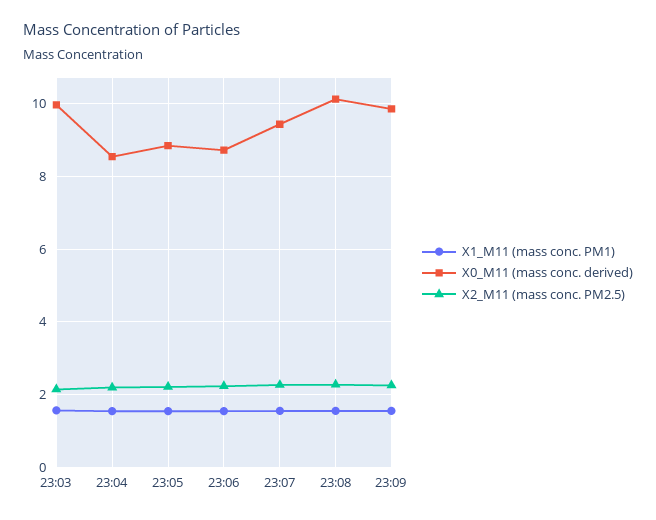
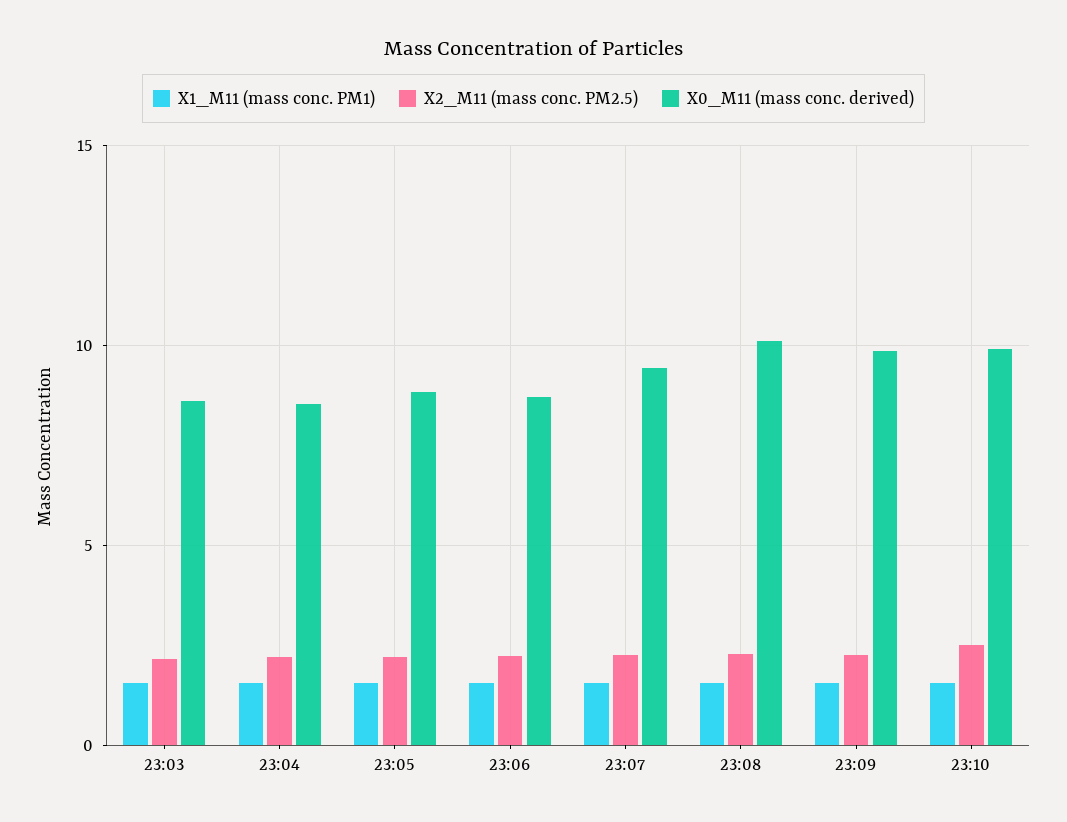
X0_M11 (mass conc. derived), 23:03: 10 -> 8.5
X1_M11 (mass conc. PM1), 23:10: none -> 1.5
X2_M11 (mass conc. PM2.5), 23:10: none -> 2.5
X0_M11 (mass conc. derived), 23:10: none -> 10

